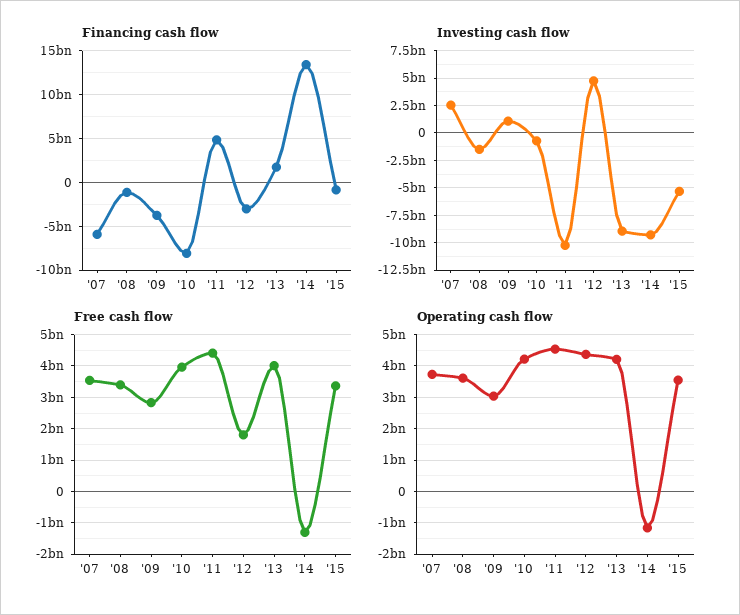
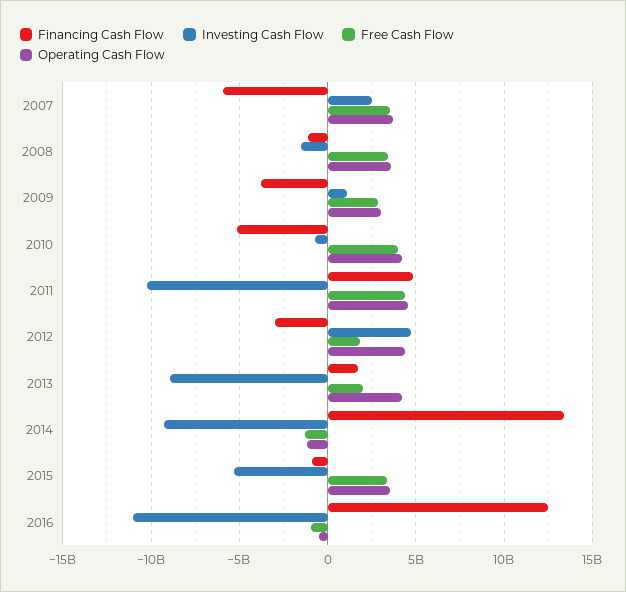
Financing cash flow, '10: -8000000000 -> -5000000000
Free cash flow, '13: 4000000000 -> 2000000000
Financing cash flow, 2016: none -> 12500000000
Investing cash flow, 2016: none -> -11000000000
Free cash flow, 2016: none -> -1000000000
Operating cash flow, 2016: none -> -500000000

